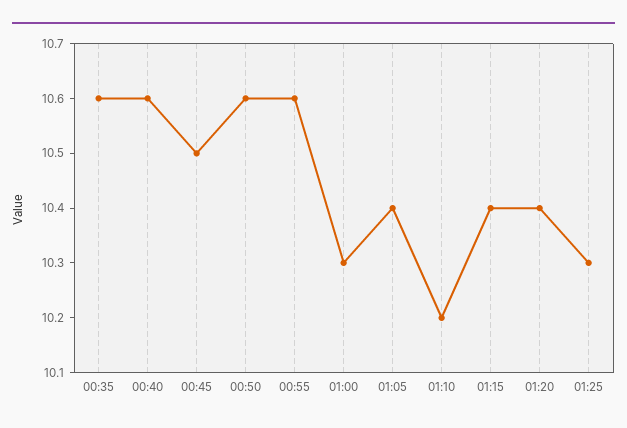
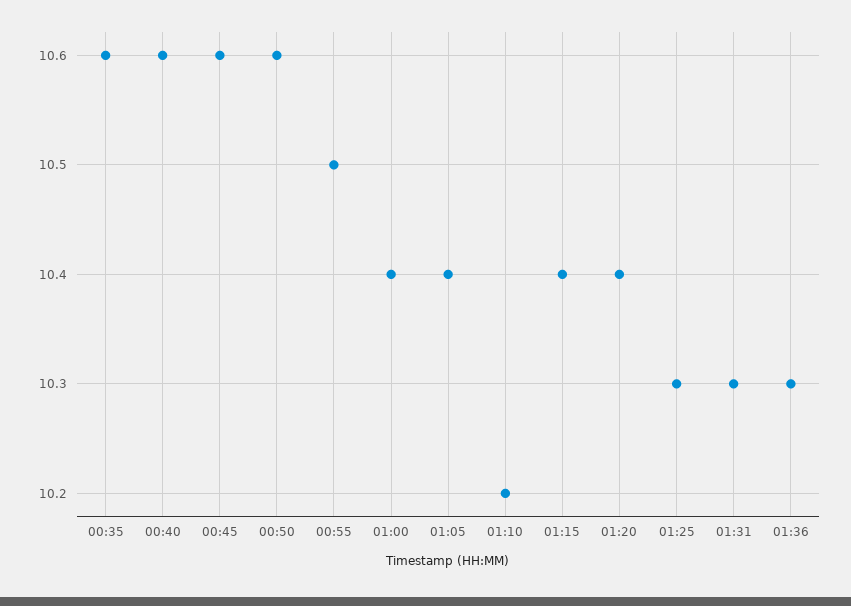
00:45: 10.5 -> 10.6
00:55: 10.6 -> 10.5
01:00: 10.3 -> 10.4
01:31: none -> 10.3
01:36: none -> 10.3

